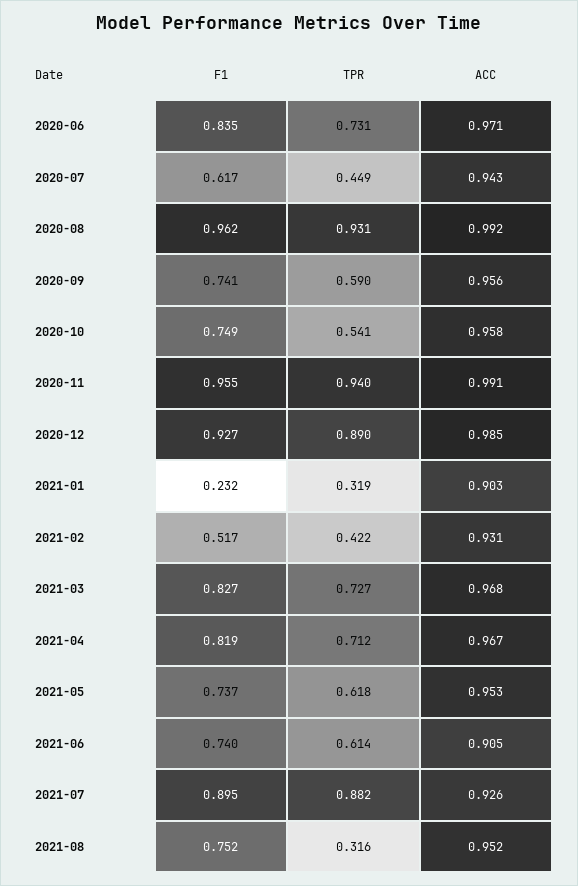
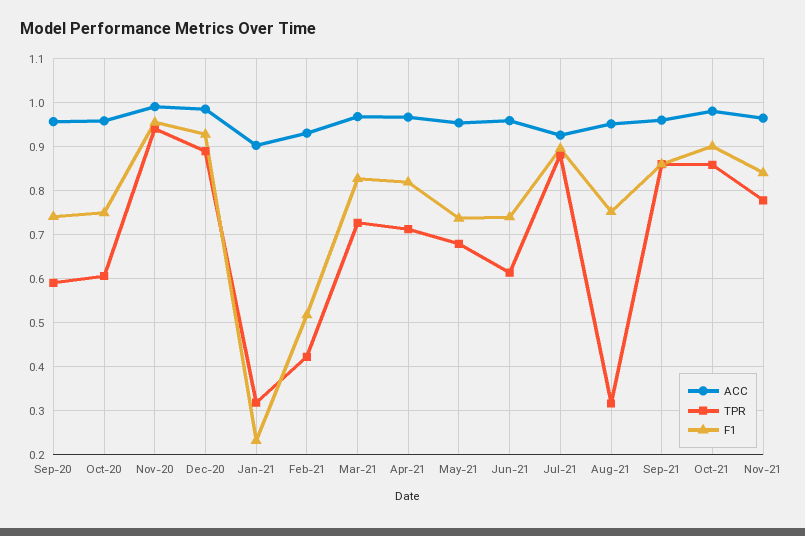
F1, 2020-06: 0.835 -> none
TPR, 2020-06: 0.731 -> none
ACC, 2020-06: 0.971 -> none
F1, 2020-07: 0.617 -> none
TPR, 2020-07: 0.449 -> none
ACC, 2020-07: 0.943 -> none
F1, 2020-08: 0.962 -> none
TPR, 2020-08: 0.931 -> none
ACC, 2020-08: 0.992 -> none
TPR, 2020-10: 0.541 -> 0.6
TPR, 2021-05: 0.618 -> 0.68
ACC, 2021-06: 0.905 -> 0.96
ACC, Sep-21: none -> 0.96
TPR, Sep-21: none -> 0.86
F1, Sep-21: none -> 0.86
ACC, Oct-21: none -> 0.98
TPR, Oct-21: none -> 0.86
F1, Oct-21: none -> 0.9
ACC, Nov-21: none -> 0.96
TPR, Nov-21: none -> 0.78
F1, Nov-21: none -> 0.84

